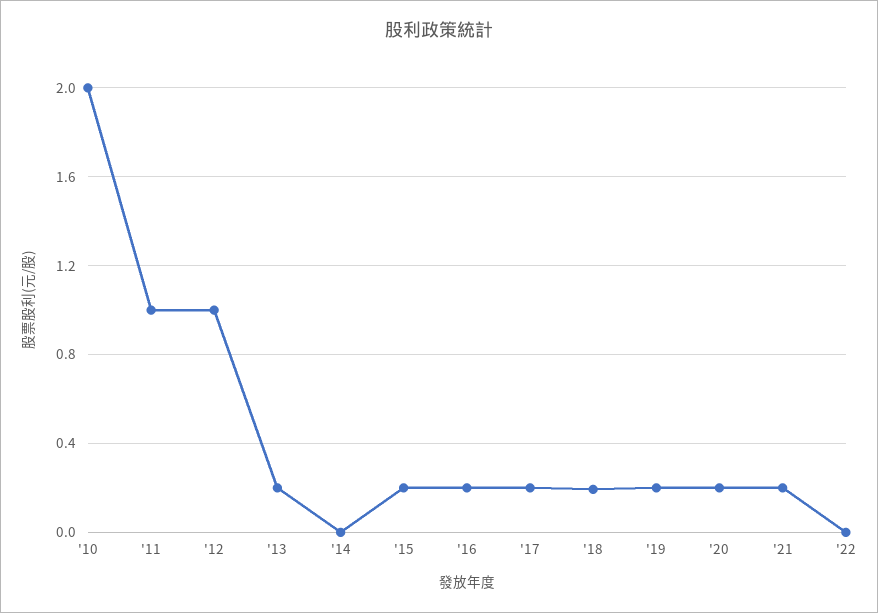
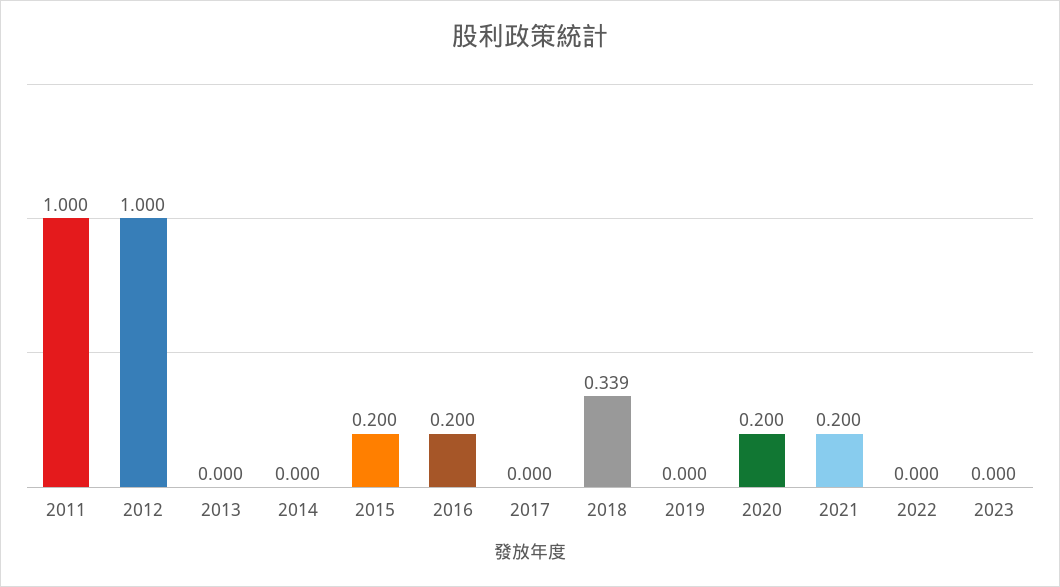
'10: 2 -> none
'13: 0.2 -> 0
'17: 0.2 -> 0
'18: 0.2 -> 0.339
'19: 0.2 -> 0
2023: none -> 0

